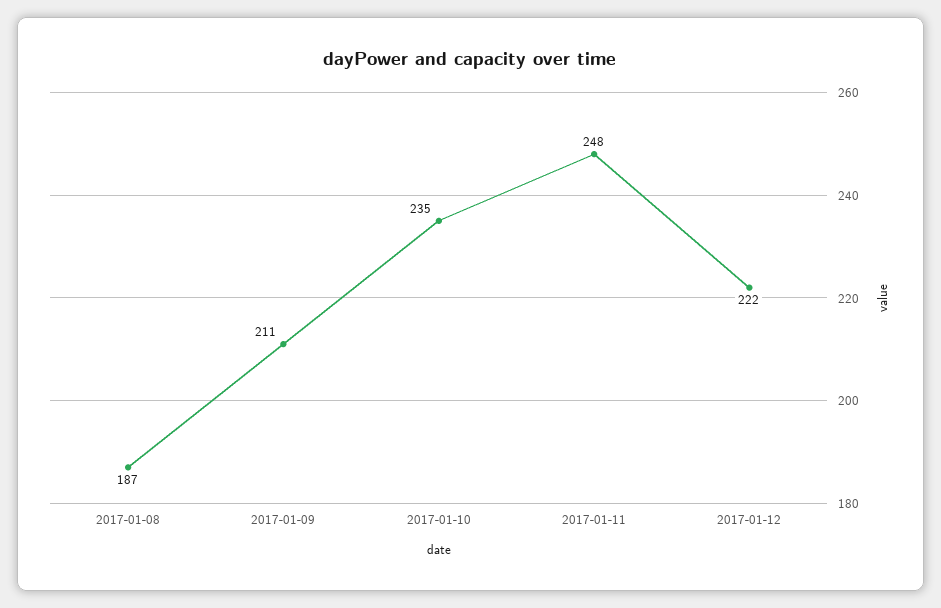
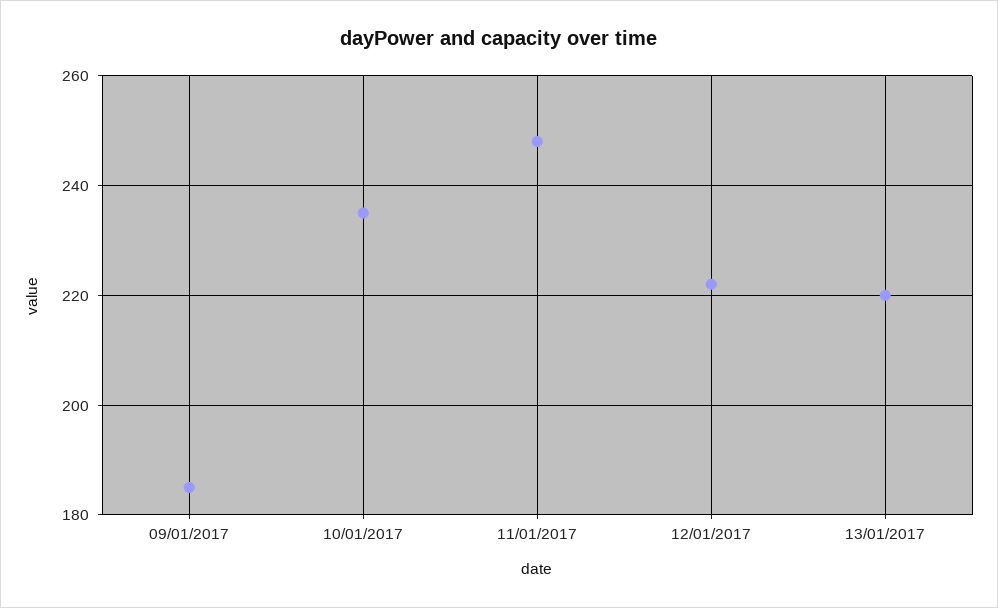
2017-01-08: 187 -> none
2017-01-09: 211 -> 185
13/01/2017: none -> 220

